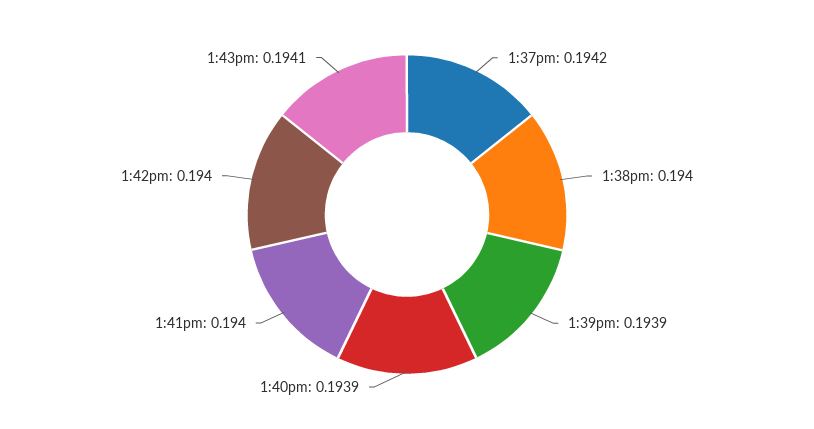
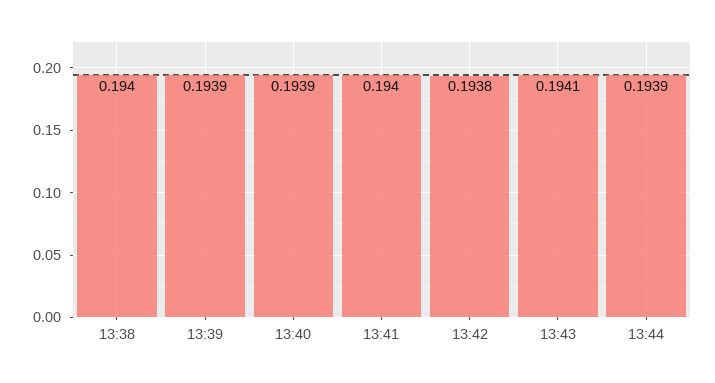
1:37pm: 0.1942 -> none
1:42pm: 0.194 -> 0.1938
13:44: none -> 0.1939

